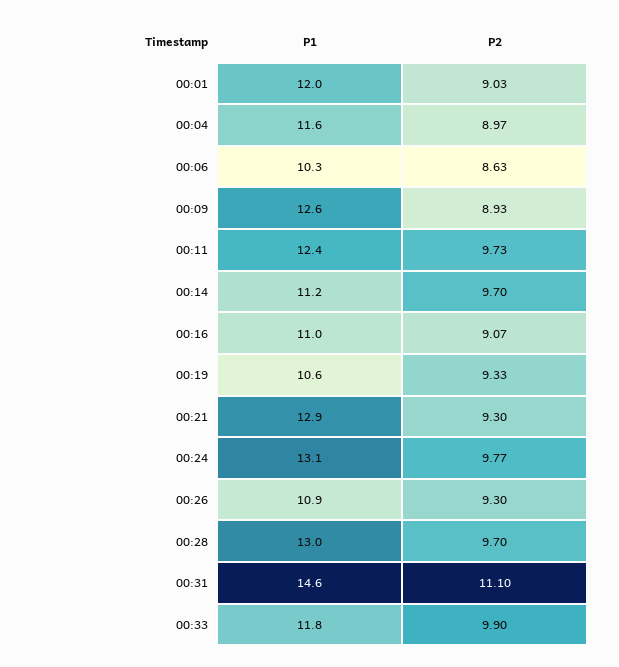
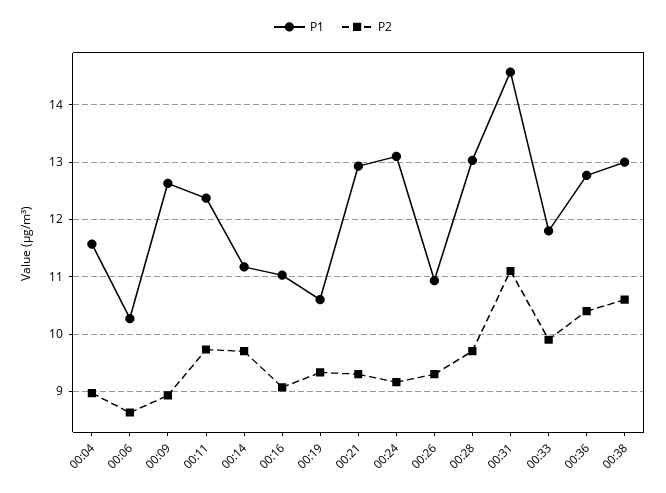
P1, 00:01: 12 -> none
P2, 00:01: 9.03 -> none
P2, 00:24: 9.77 -> 9.2
P1, 00:36: none -> 12.8
P2, 00:36: none -> 10.4
P1, 00:38: none -> 13
P2, 00:38: none -> 10.6

